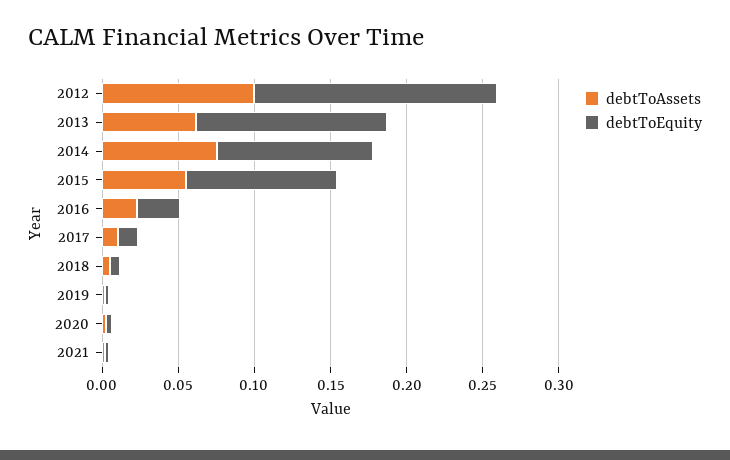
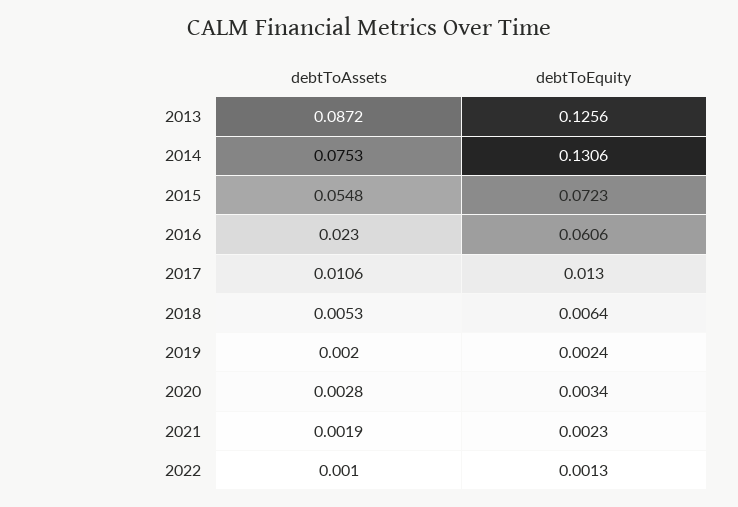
debtToAssets, 2012: 0.1 -> none
debtToEquity, 2012: 0.16 -> none
debtToAssets, 2013: 0.06 -> 0.0872
debtToEquity, 2014: 0.1 -> 0.1306
debtToEquity, 2015: 0.1 -> 0.0723
debtToEquity, 2016: 0.03 -> 0.0606
debtToAssets, 2022: none -> 0.001
debtToEquity, 2022: none -> 0.0013

